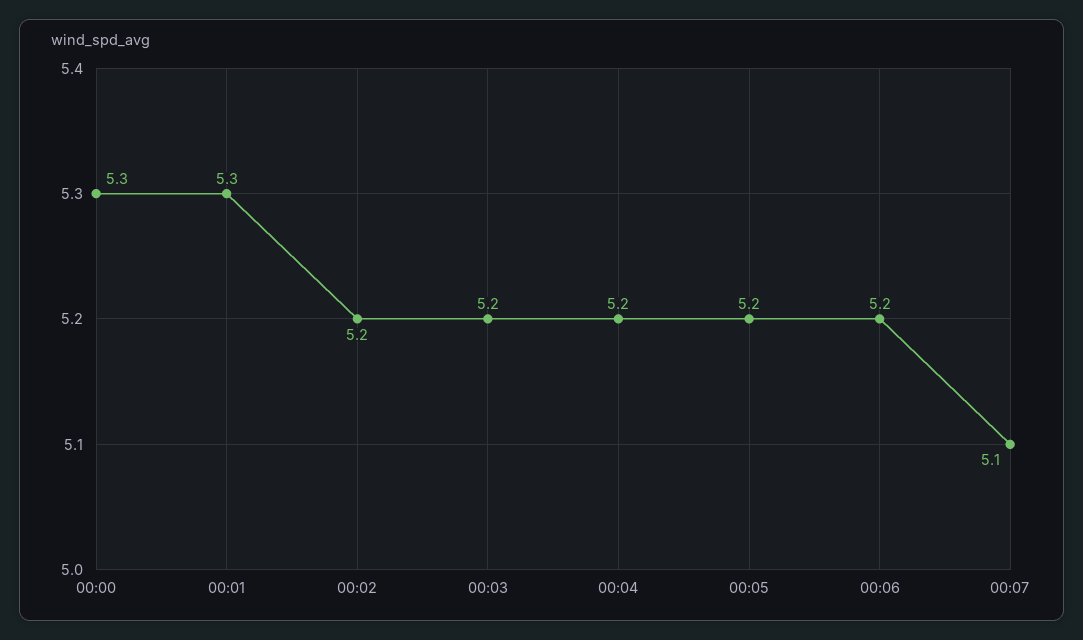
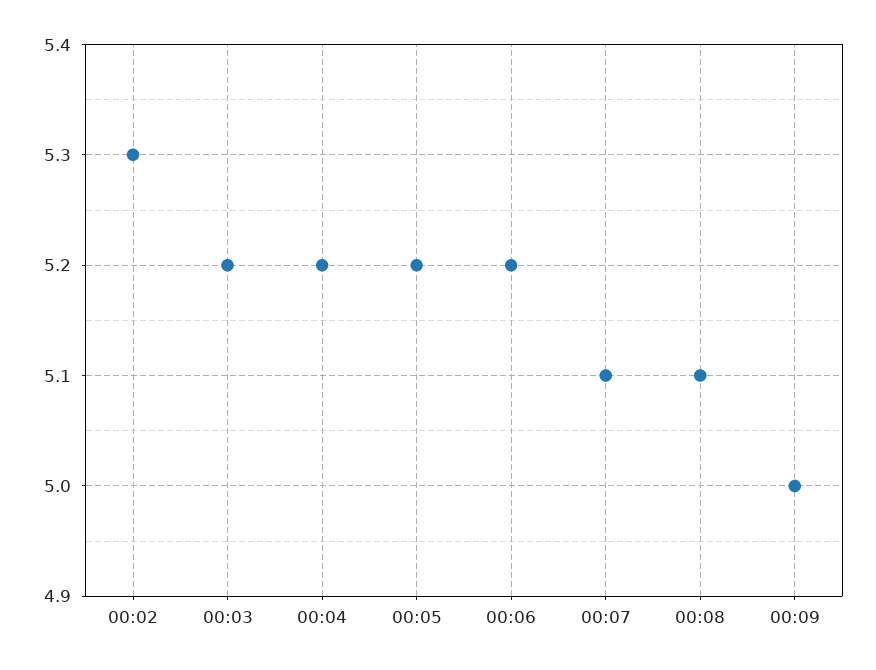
00:00: 5.3 -> none
00:01: 5.3 -> none
00:02: 5.2 -> 5.3
00:08: none -> 5.1
00:09: none -> 5

